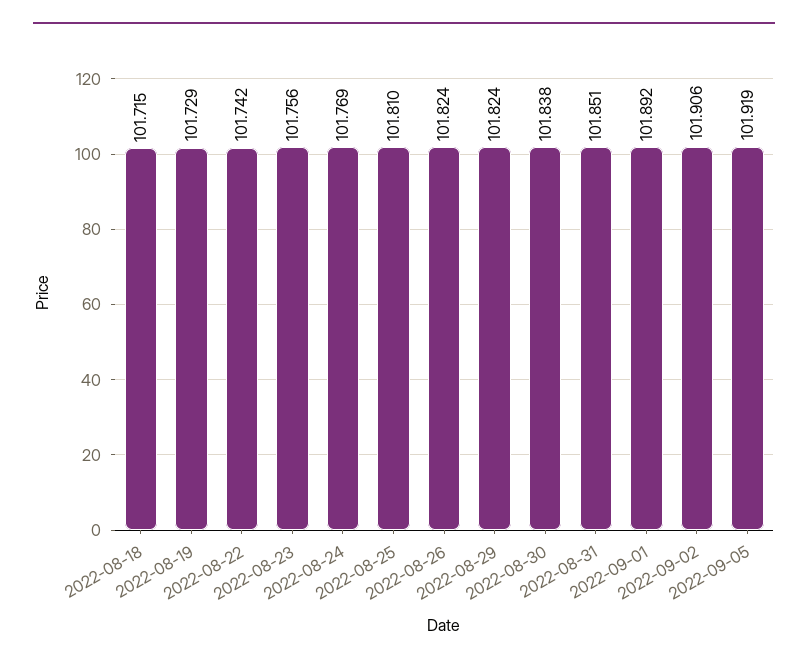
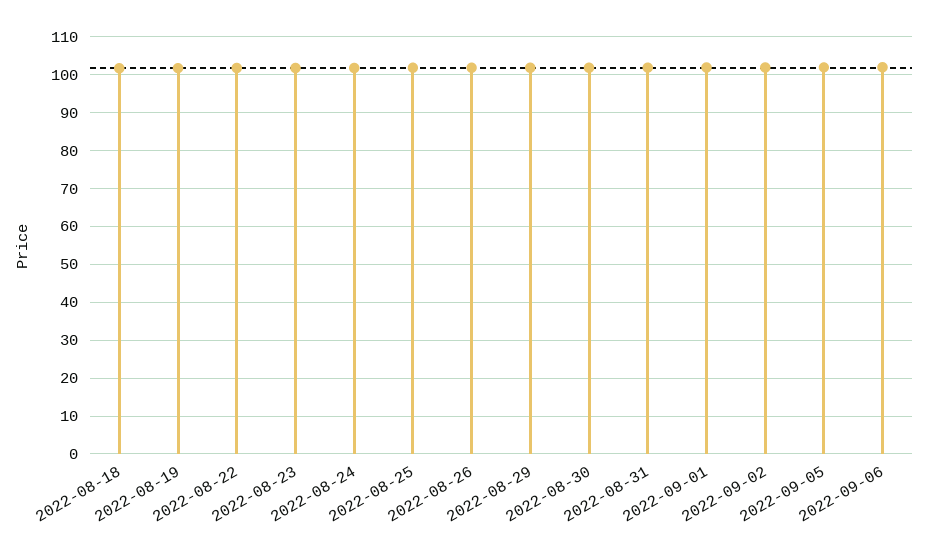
2022-09-06: none -> 102

